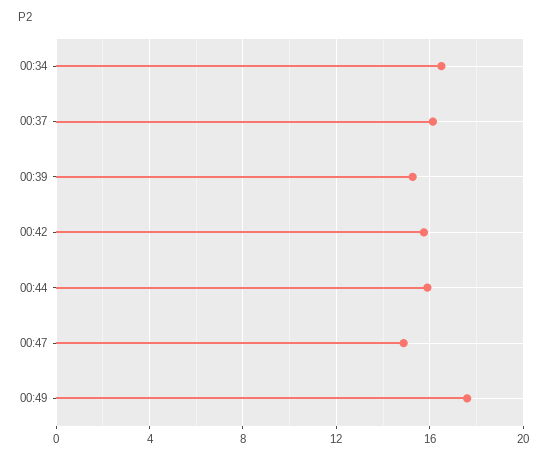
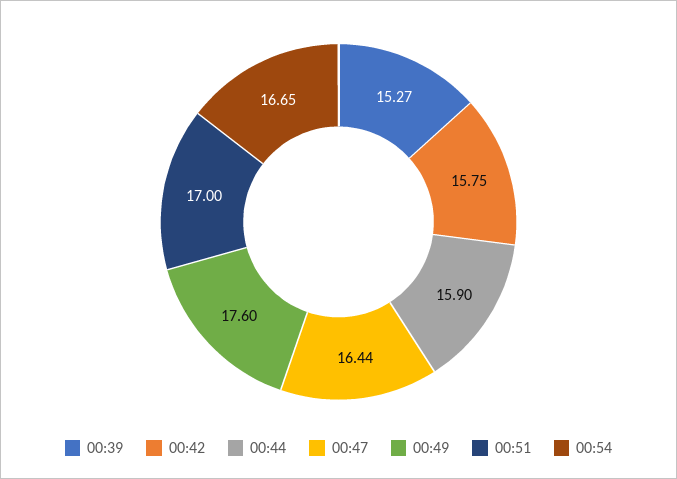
00:34: 16.5 -> none
00:37: 16 -> none
00:47: 15 -> 16.44
00:51: none -> 17
00:54: none -> 16.65

